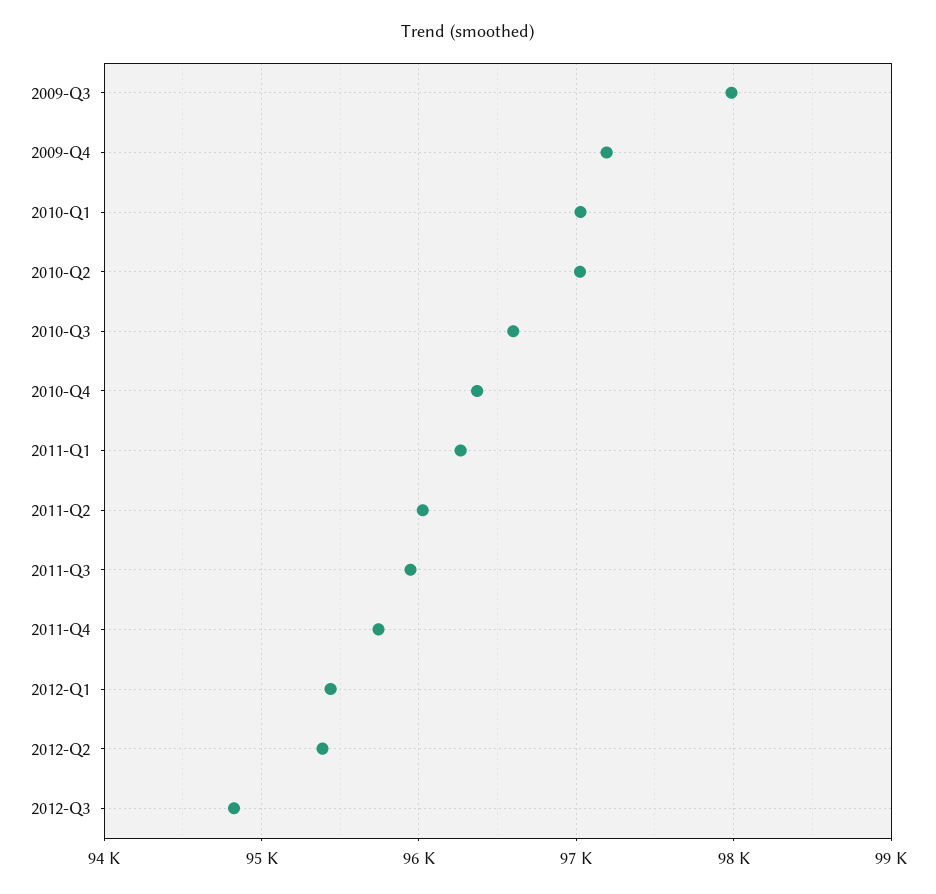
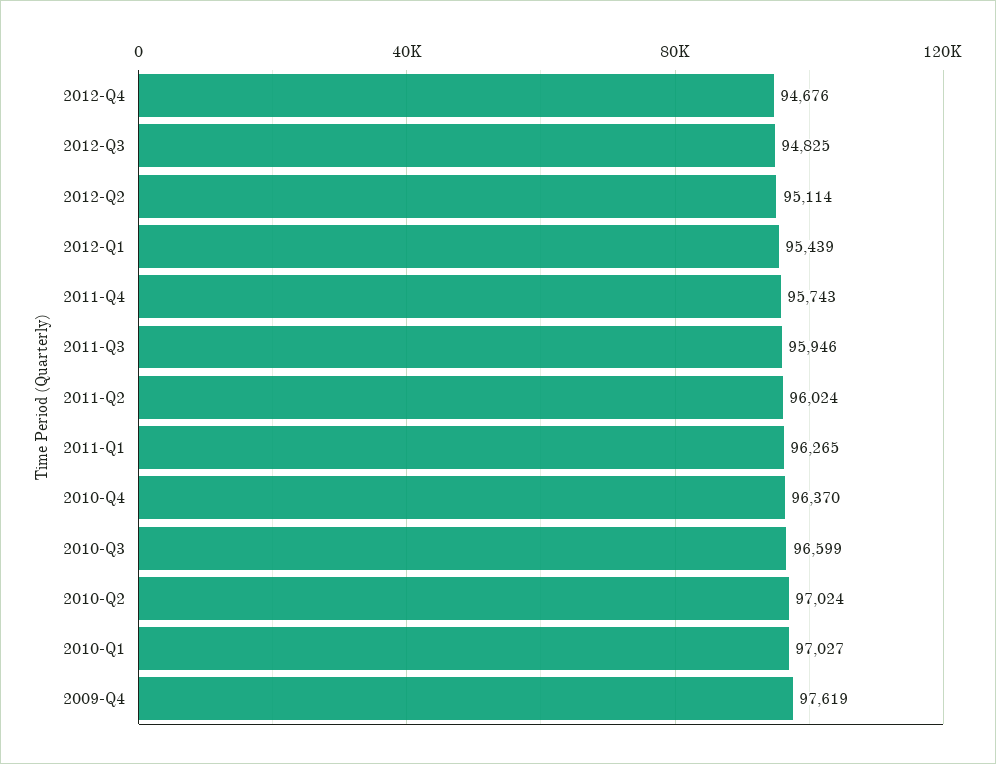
2009-Q3: 98000 -> none
2009-Q4: 97200 -> 97619
2012-Q2: 95400 -> 95114
2012-Q4: none -> 94676

